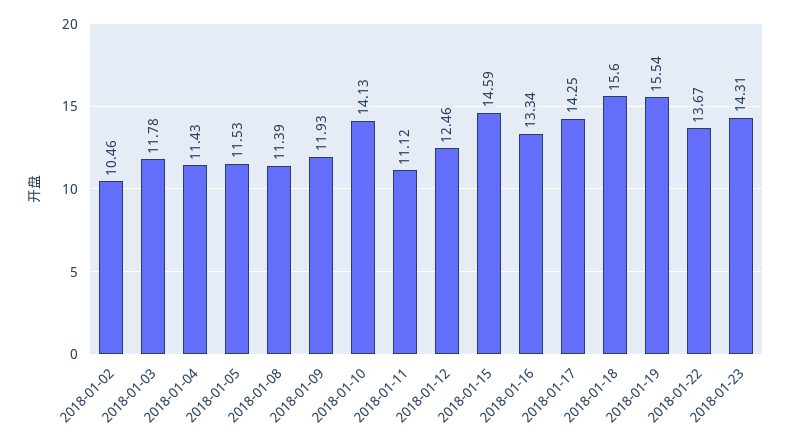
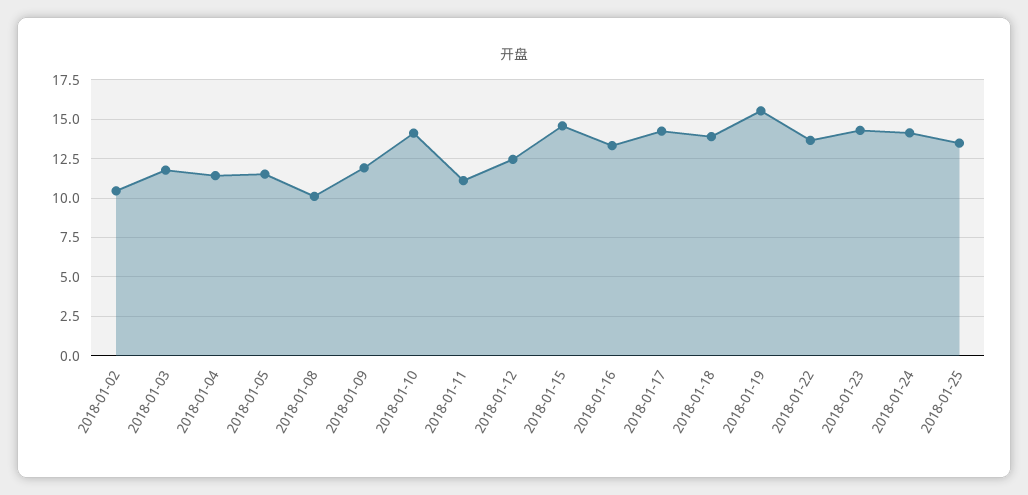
2018-01-08: 11.39 -> 10
2018-01-18: 15.6 -> 14
2018-01-24: none -> 14
2018-01-25: none -> 13.5

